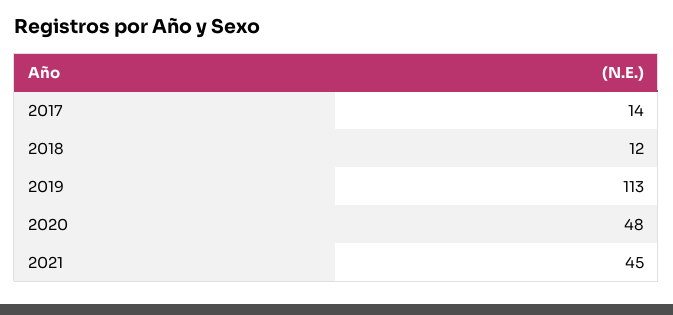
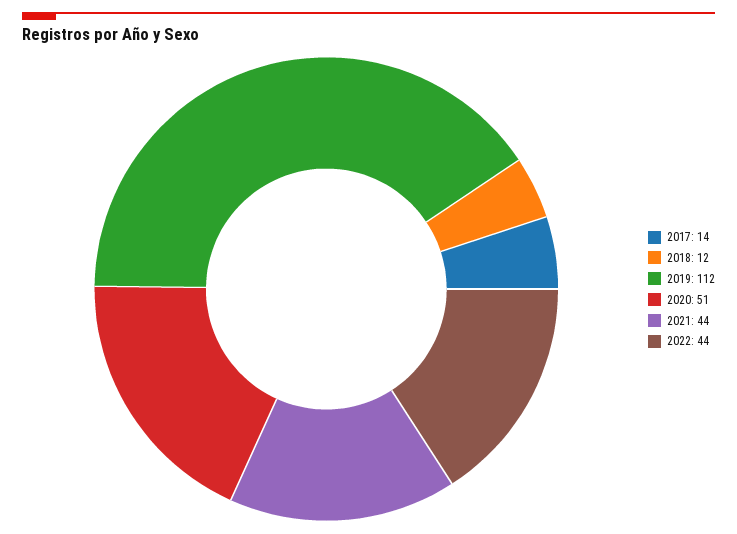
2019: 113 -> 112
2020: 48 -> 51
2021: 45 -> 44
2022: none -> 44

